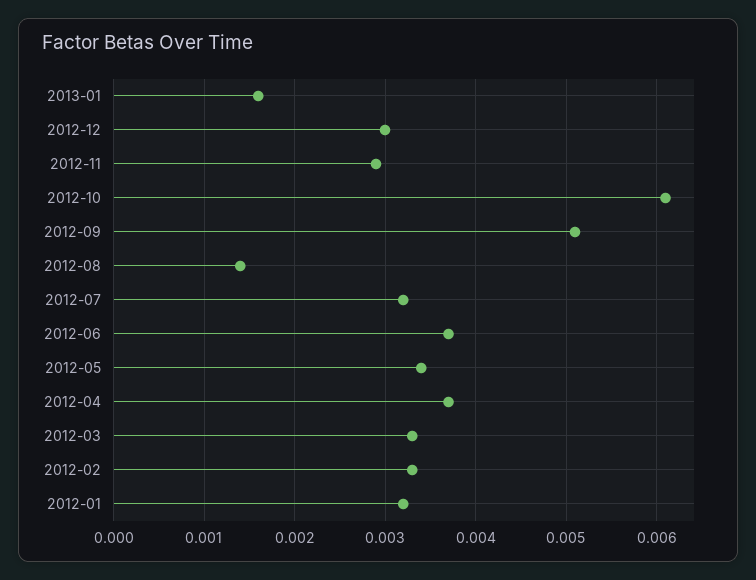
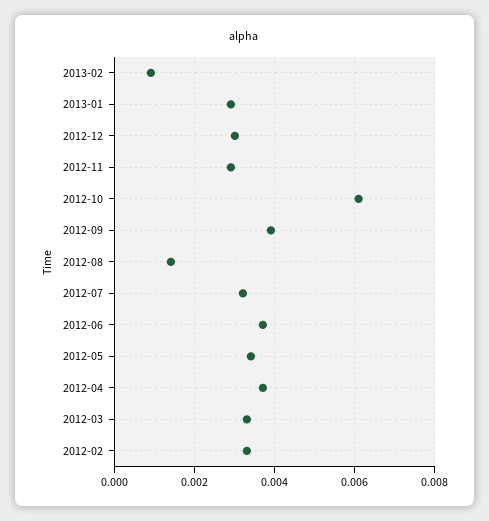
2013-01: 0.0016 -> 0.003
2012-09: 0.0051 -> 0.004
2012-01: 0.0032 -> none
2013-02: none -> 0.001

